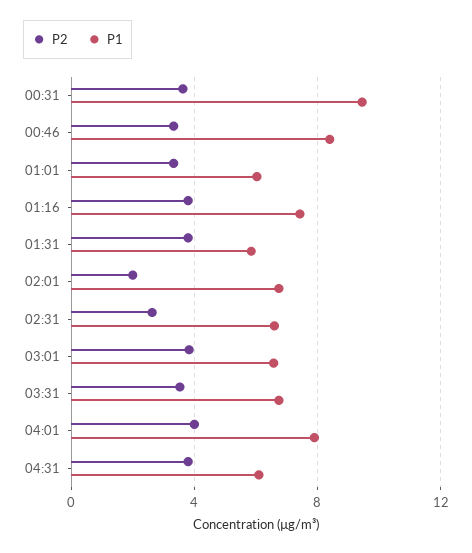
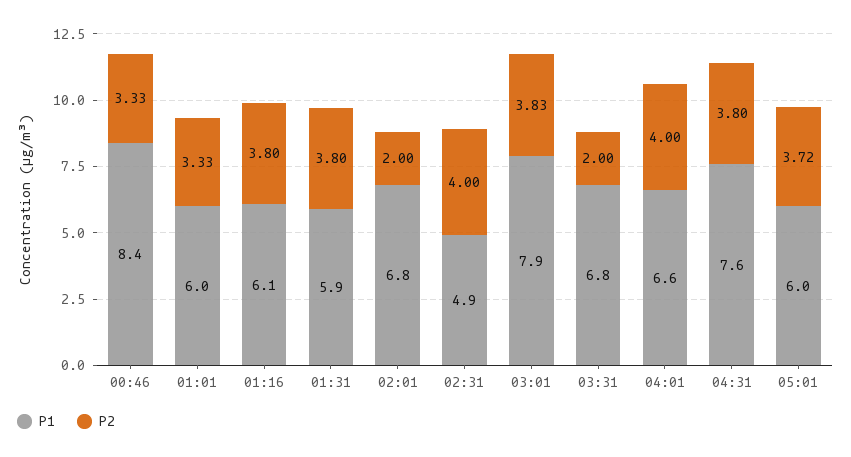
P2, 00:31: 3.5 -> none
P1, 00:31: 9.5 -> none
P1, 01:16: 7.5 -> 6.1
P2, 02:31: 2.5 -> 4
P1, 02:31: 6.5 -> 4.9
P1, 03:01: 6.5 -> 7.9
P2, 03:31: 3.5 -> 2
P1, 04:01: 8 -> 6.6
P1, 04:31: 6 -> 7.6
P1, 05:01: none -> 6
P2, 05:01: none -> 3.72

